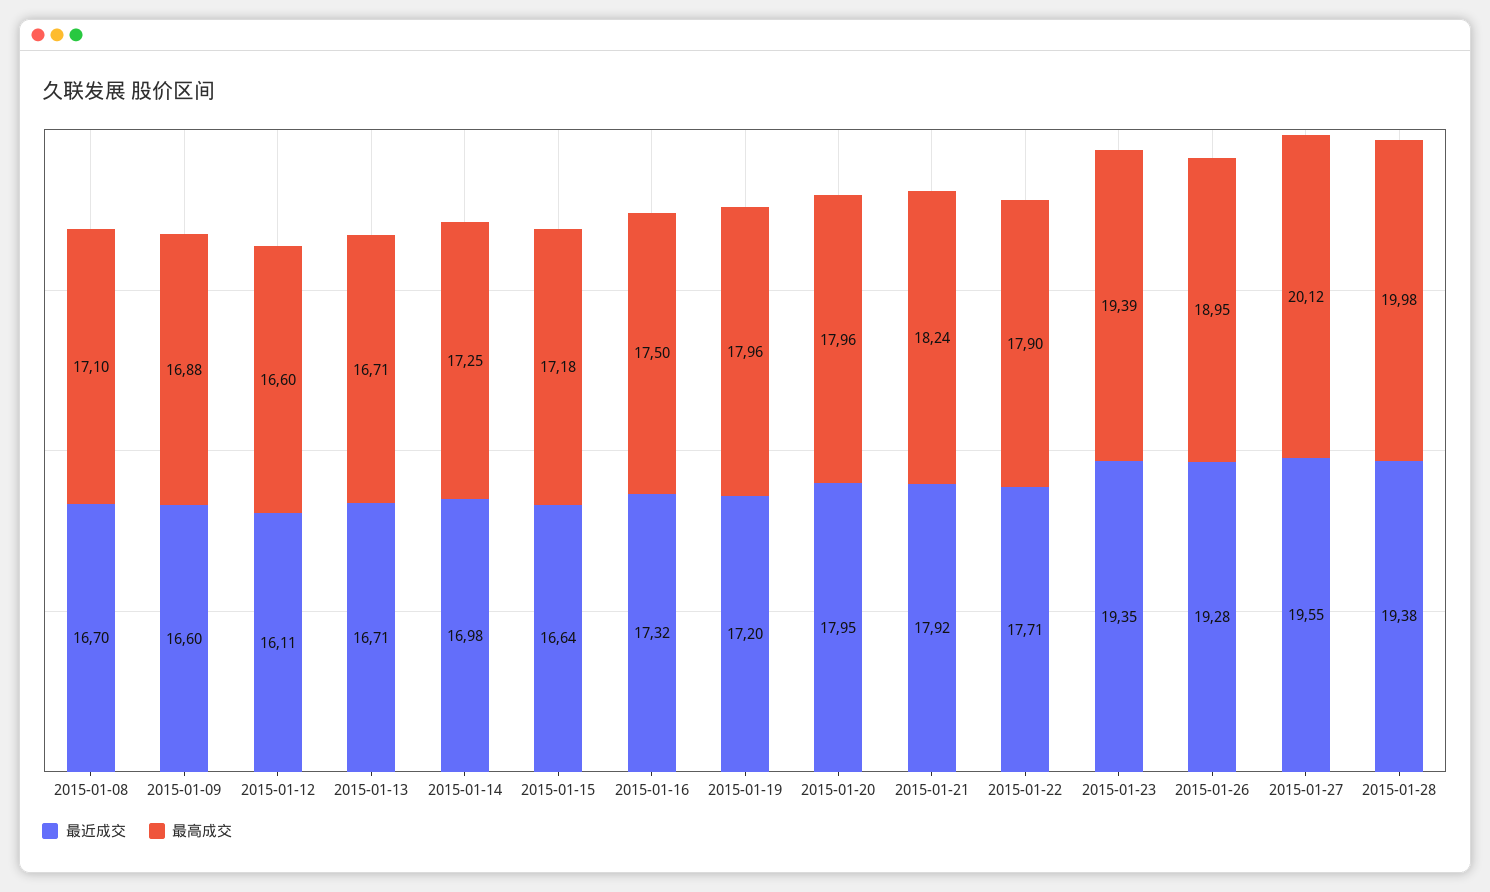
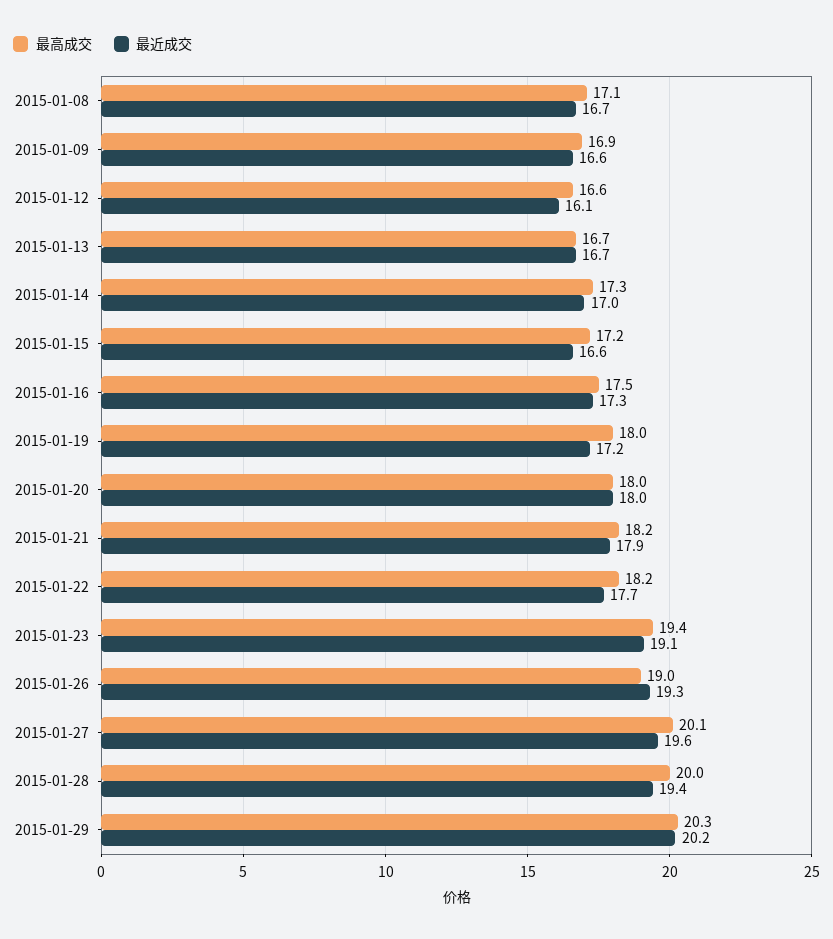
最高成交, 2015-01-22: 17.9 -> 18.2
最近成交, 2015-01-23: 19.35 -> 19.1
最高成交, 2015-01-29: none -> 20.3
最近成交, 2015-01-29: none -> 20.2

